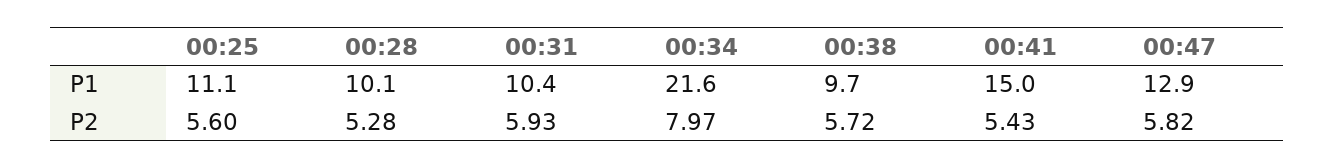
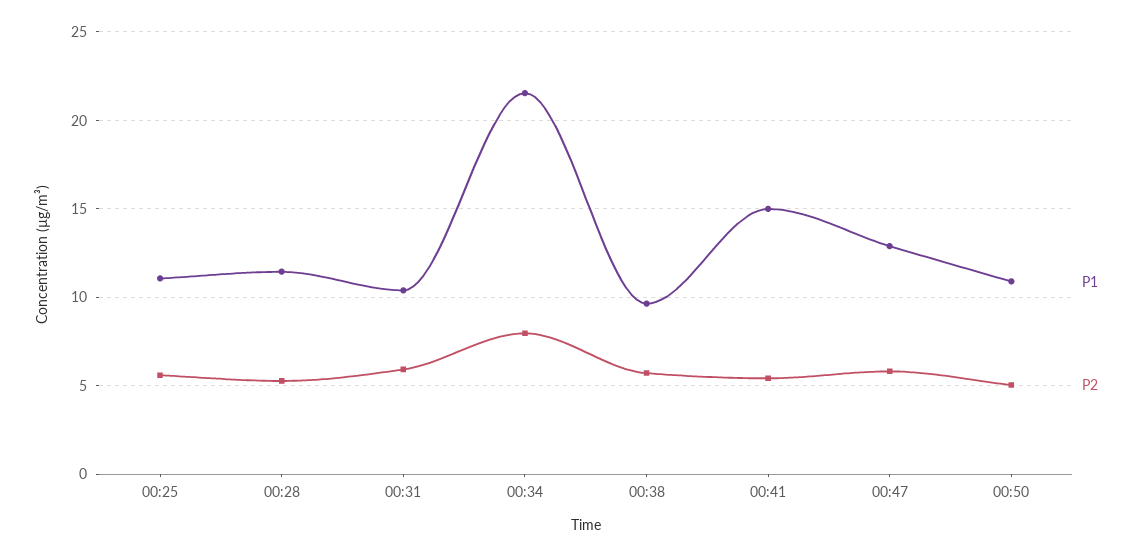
P1, 00:28: 10.1 -> 11.5
P1, 00:50: none -> 11
P2, 00:50: none -> 5

